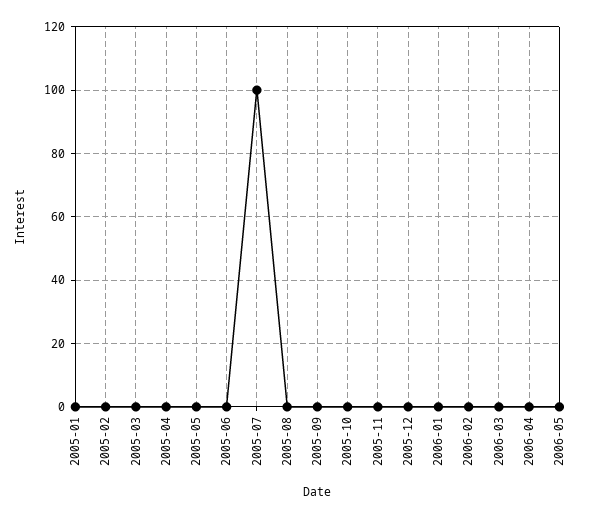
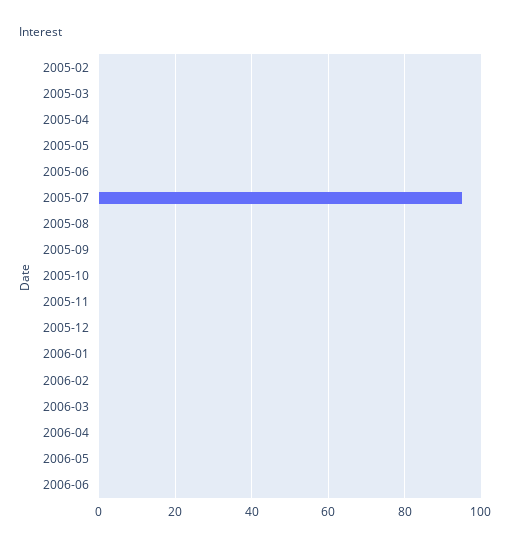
2005-01: 0 -> none
2005-07: 100 -> 95
2006-06: none -> 0

